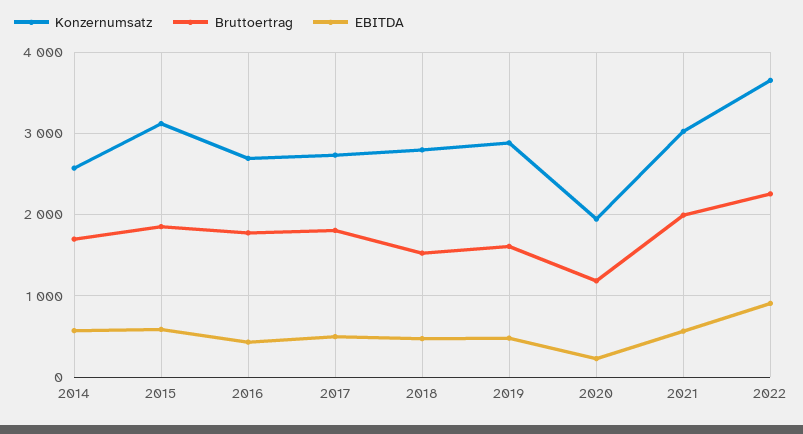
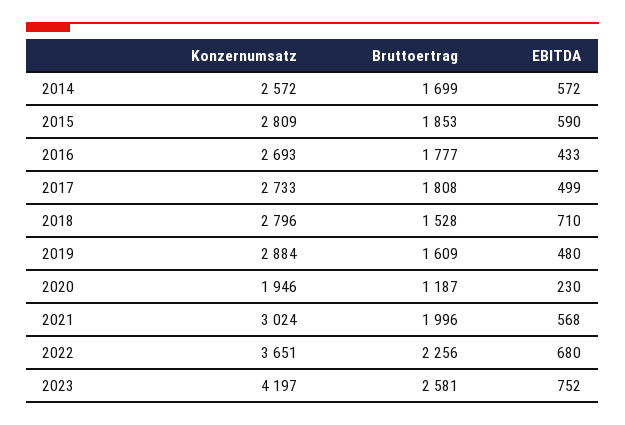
Konzernumsatz, 2015: 3100 -> 2809
EBITDA, 2018: 500 -> 710
EBITDA, 2022: 900 -> 680
Konzernumsatz, 2023: none -> 4197
Bruttoertrag, 2023: none -> 2581
EBITDA, 2023: none -> 752

